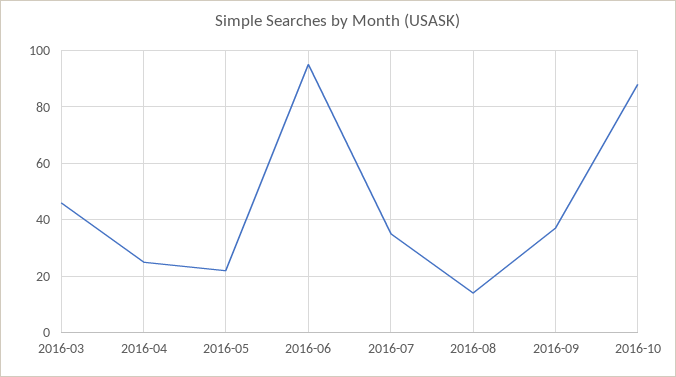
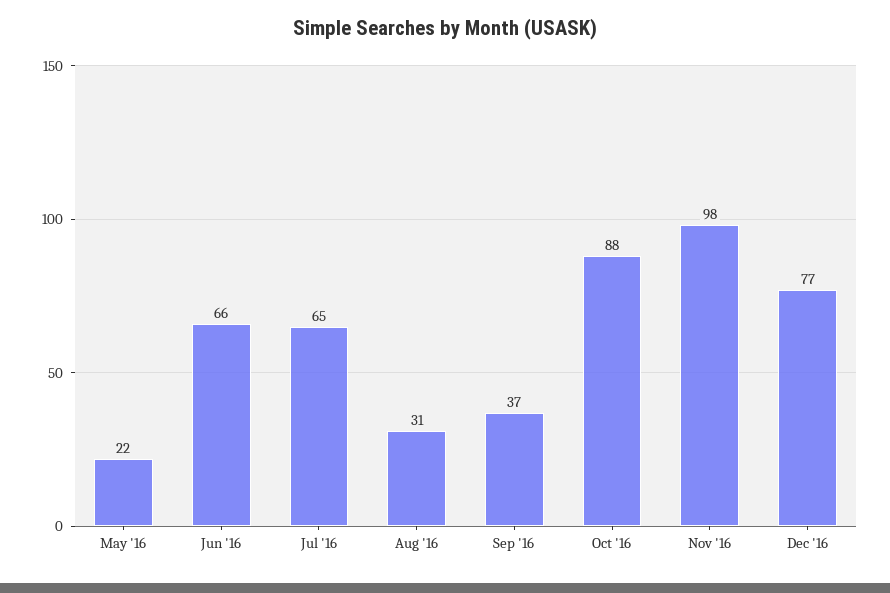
2016-03: 45 -> none
2016-04: 25 -> none
2016-06: 95 -> 66
2016-07: 35 -> 65
2016-08: 15 -> 31
Nov '16: none -> 98
Dec '16: none -> 77

